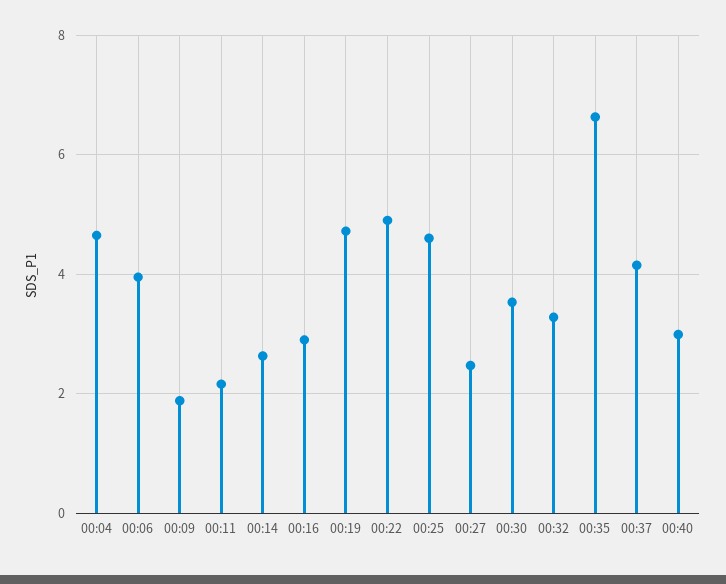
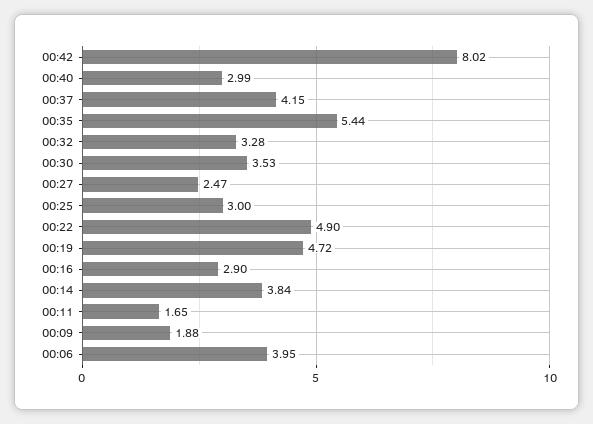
00:04: 4.6 -> none
00:11: 2.2 -> 1.65
00:14: 2.6 -> 3.84
00:25: 4.6 -> 3
00:35: 6.6 -> 5.44
00:42: none -> 8.02

